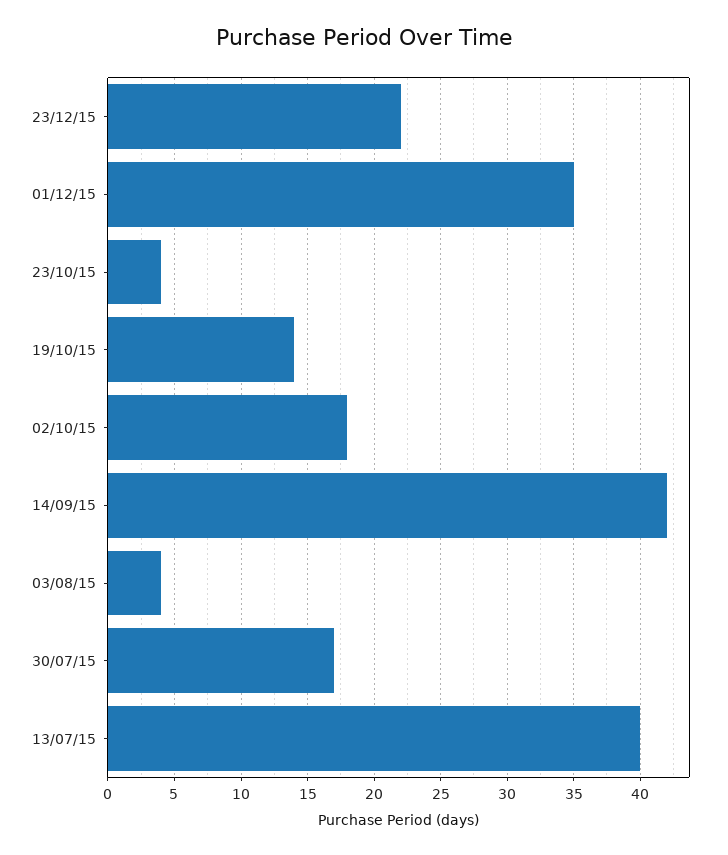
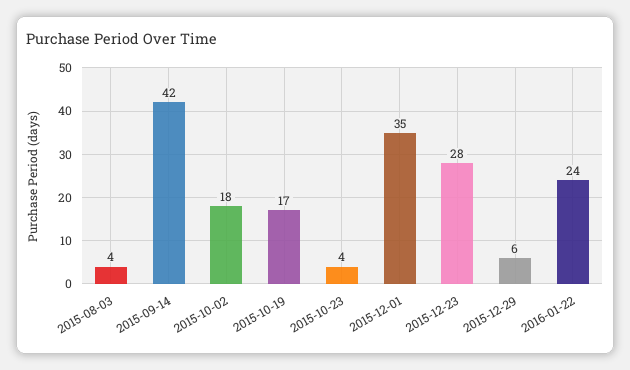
23/12/15: 22 -> 28
19/10/15: 14 -> 17
30/07/15: 17 -> none
13/07/15: 40 -> none
2015-12-29: none -> 6
2016-01-22: none -> 24

